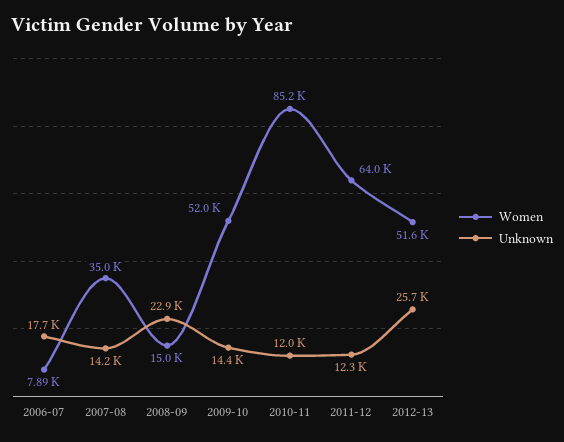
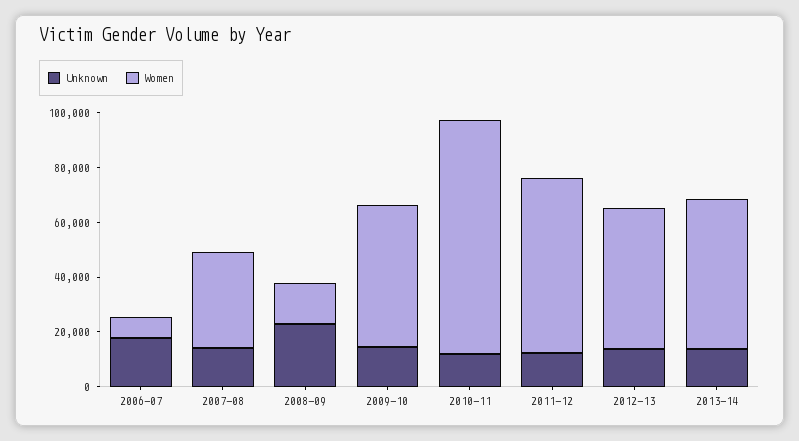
Unknown, 2012-13: 25700 -> 15000
Unknown, 2013-14: none -> 15000
Women, 2013-14: none -> 55000

